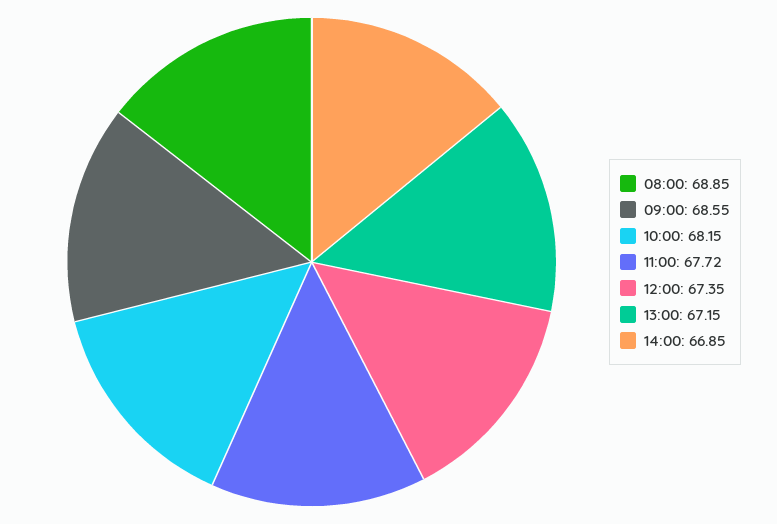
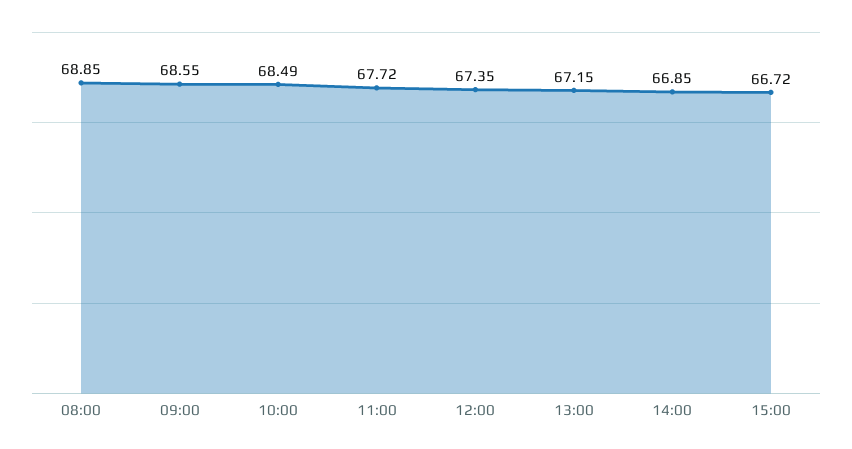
10:00: 68.15 -> 68.49
15:00: none -> 66.72

